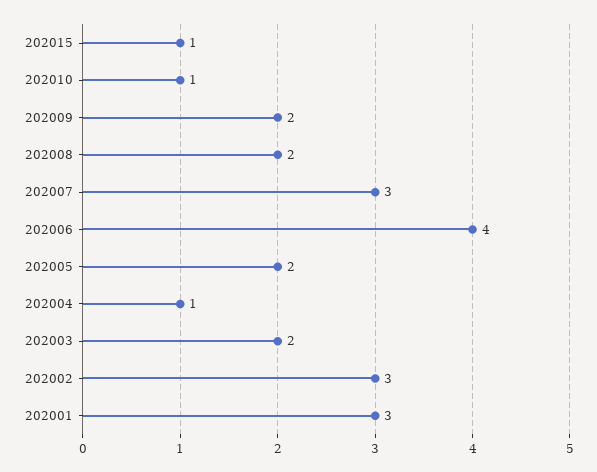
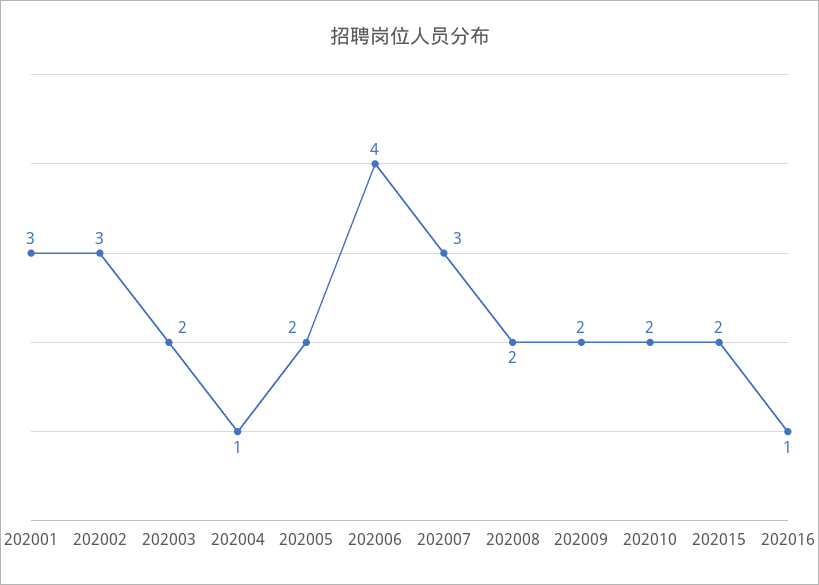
202015: 1 -> 2
202010: 1 -> 2
202016: none -> 1

